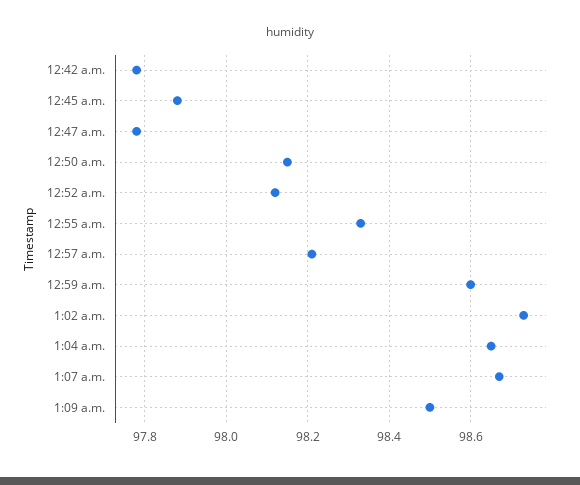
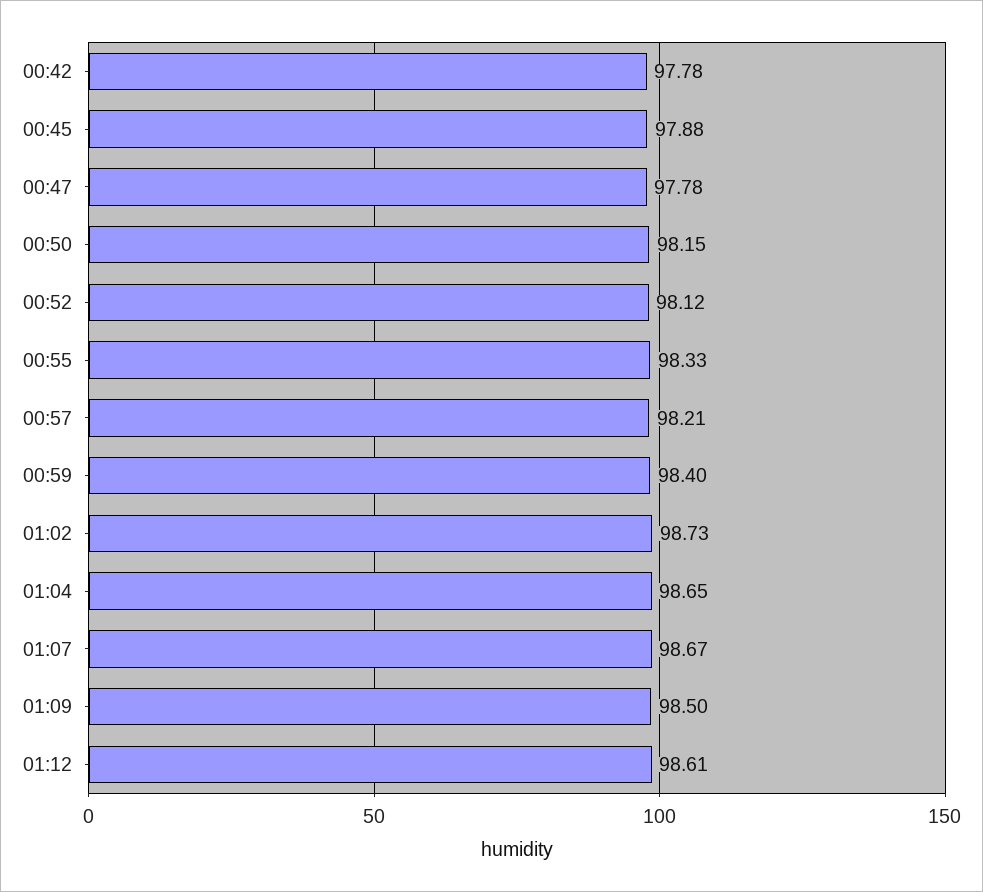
12:59 a.m.: 98.6 -> 98.4
01:12: none -> 98.61

